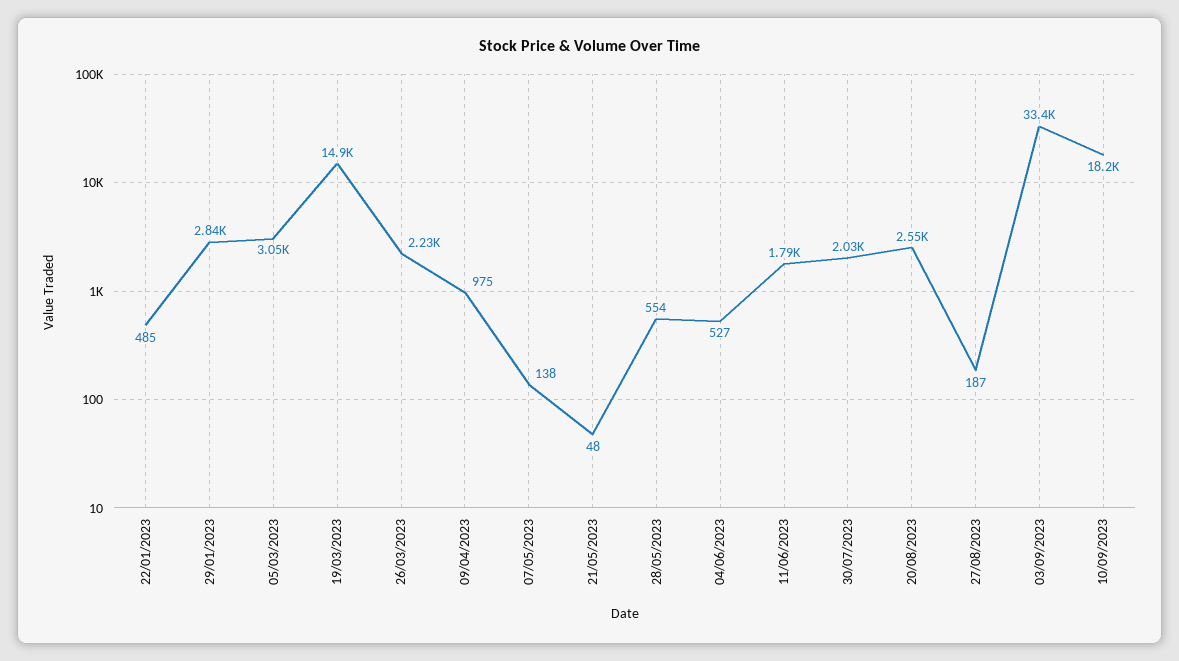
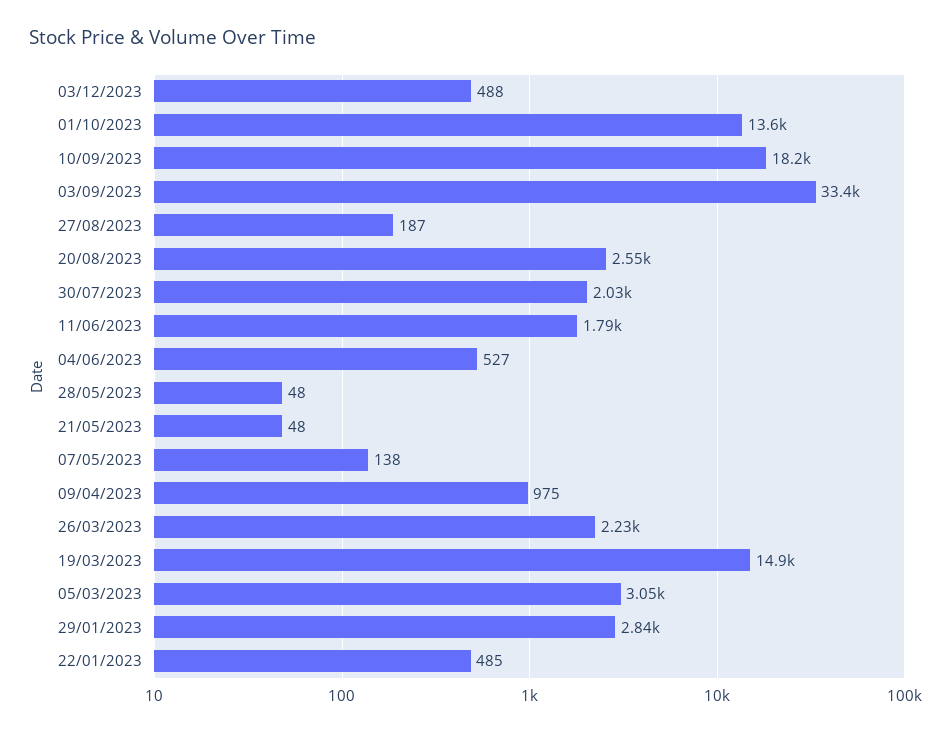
28/05/2023: 554 -> 48
03/12/2023: none -> 488
01/10/2023: none -> 13600

